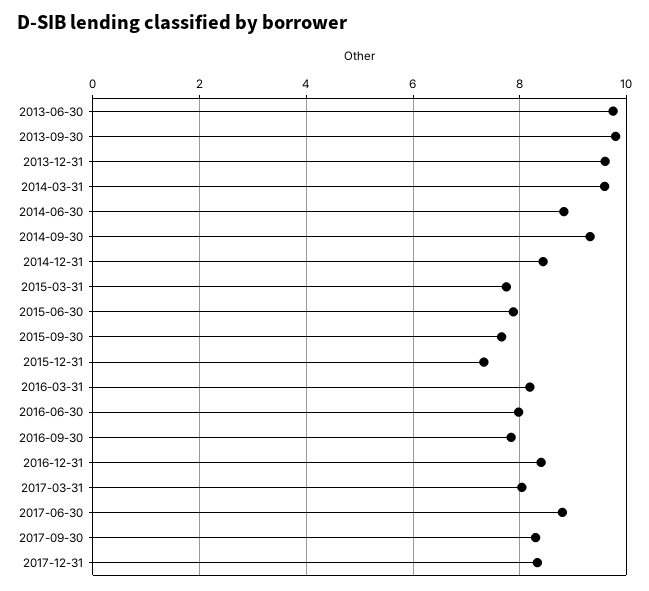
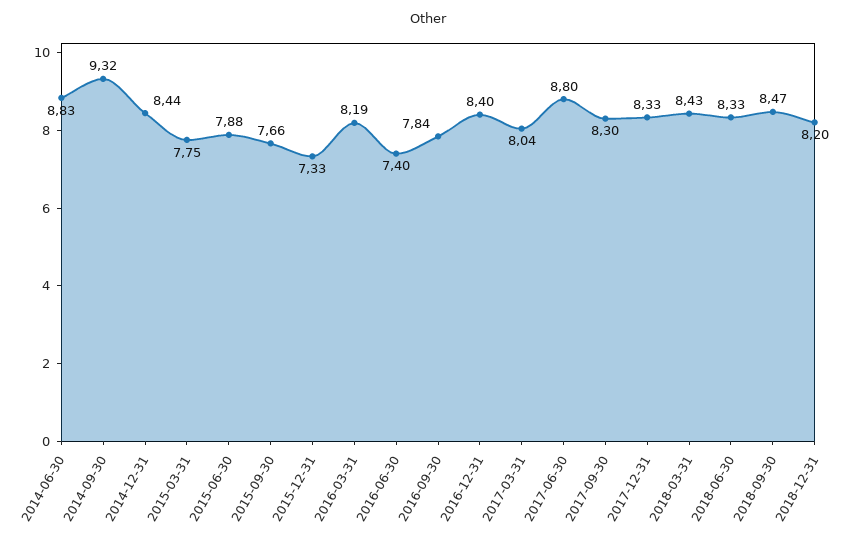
2013-06-30: 9.8 -> none
2013-09-30: 9.8 -> none
2013-12-31: 9.6 -> none
2014-03-31: 9.6 -> none
2016-06-30: 8 -> 7.4
2018-03-31: none -> 8.43
2018-06-30: none -> 8.33
2018-09-30: none -> 8.47
2018-12-31: none -> 8.2

